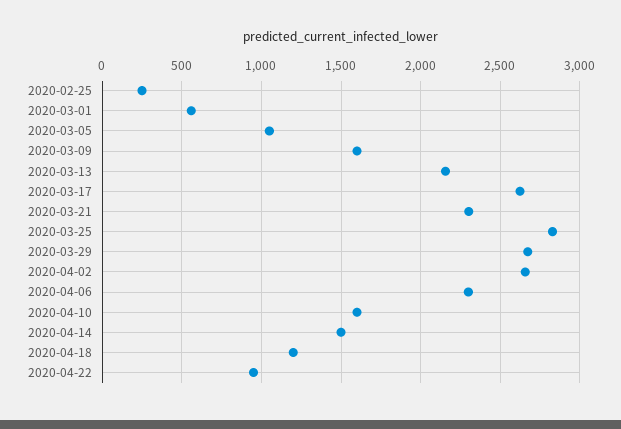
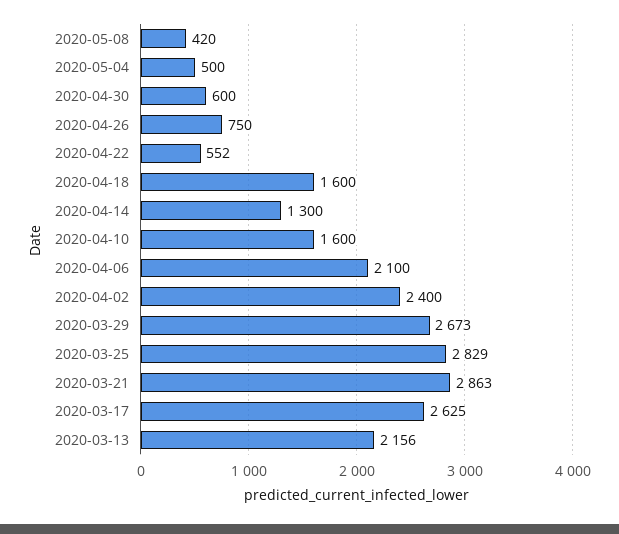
2020-02-25: 250 -> none
2020-03-01: 550 -> none
2020-03-05: 1050 -> none
2020-03-09: 1600 -> none
2020-03-21: 2300 -> 2863
2020-04-02: 2650 -> 2400
2020-04-06: 2300 -> 2100
2020-04-14: 1500 -> 1300
2020-04-18: 1200 -> 1600
2020-04-22: 950 -> 552
2020-05-08: none -> 420
2020-05-04: none -> 500
2020-04-30: none -> 600
2020-04-26: none -> 750

